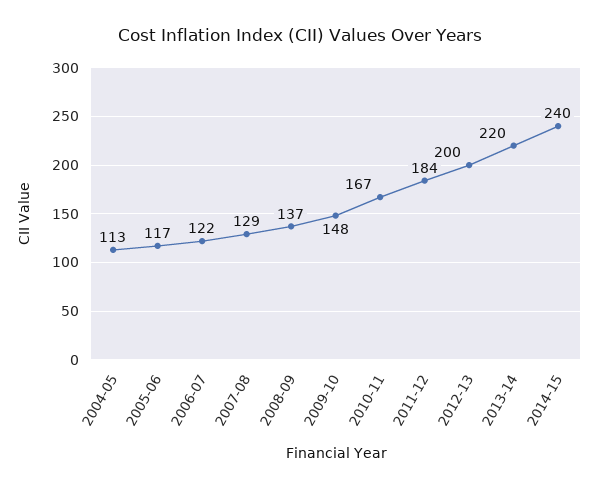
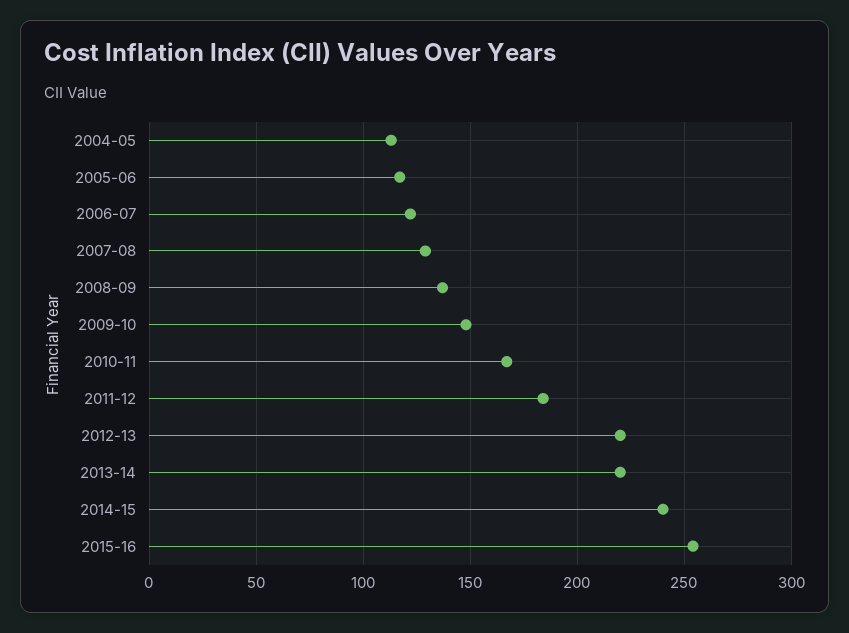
2012-13: 200 -> 220
2015-16: none -> 255

